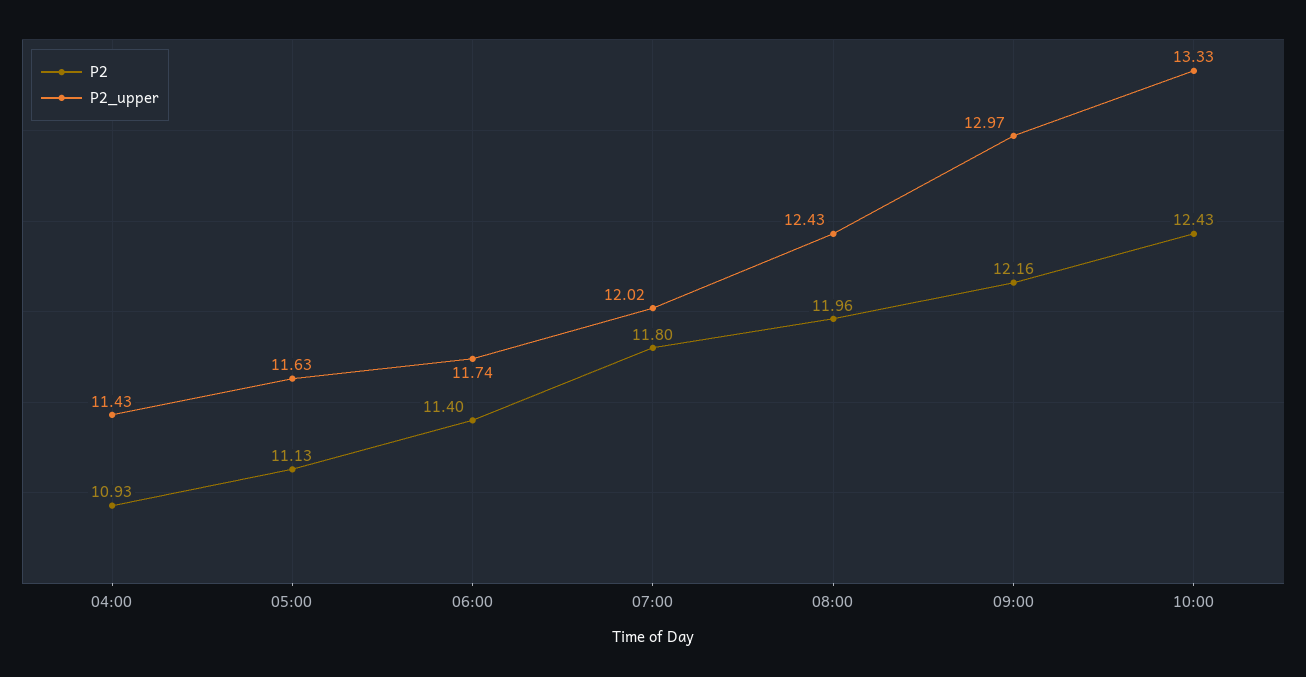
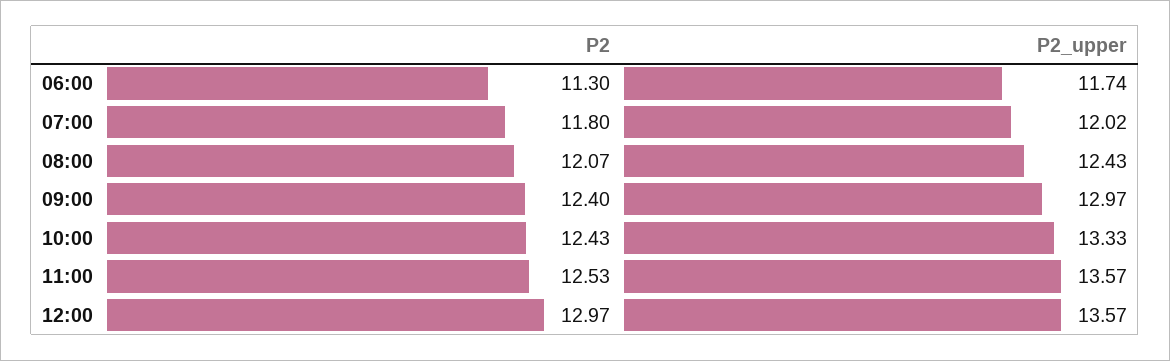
P2, 04:00: 10.93 -> none
P2_upper, 04:00: 11.43 -> none
P2, 05:00: 11.13 -> none
P2_upper, 05:00: 11.63 -> none
P2, 06:00: 11.4 -> 11.3
P2, 08:00: 11.96 -> 12.07
P2, 09:00: 12.16 -> 12.4
P2, 11:00: none -> 12.53
P2_upper, 11:00: none -> 13.57
P2, 12:00: none -> 12.97
P2_upper, 12:00: none -> 13.57

